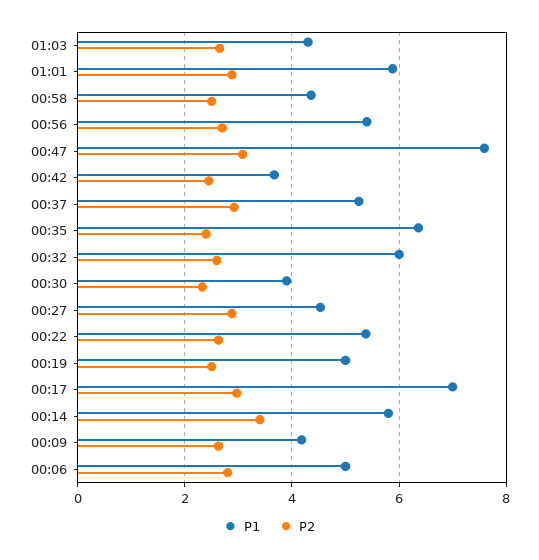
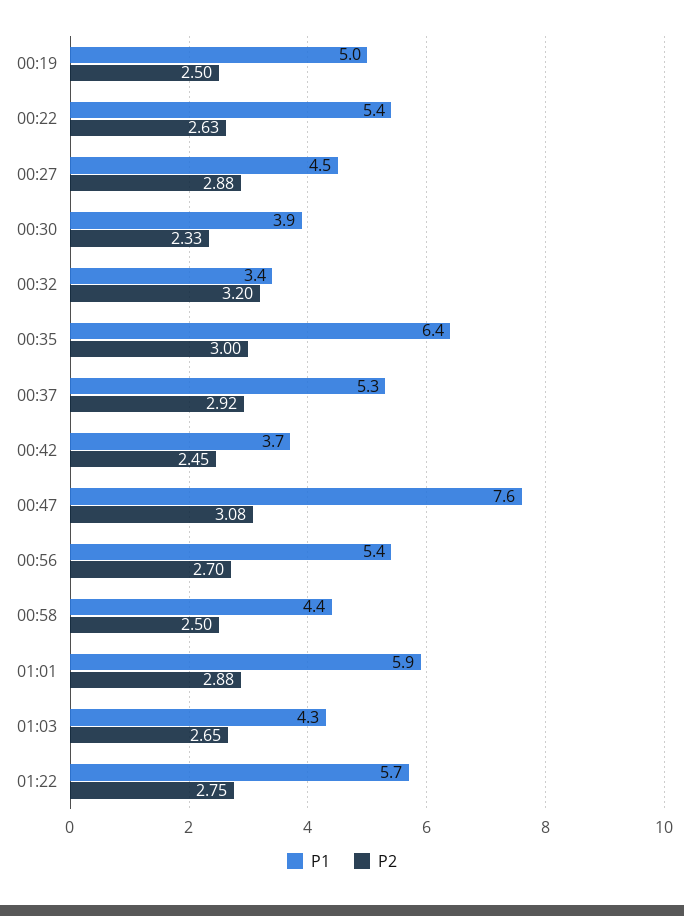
P2, 00:35: 2.4 -> 3
P1, 00:32: 6 -> 3.4
P2, 00:32: 2.6 -> 3.2
P1, 00:17: 7 -> none
P2, 00:17: 3 -> none
P1, 00:14: 5.8 -> none
P2, 00:14: 3.4 -> none
P1, 00:09: 4.2 -> none
P2, 00:09: 2.6 -> none
P1, 00:06: 5 -> none
P2, 00:06: 2.8 -> none
P1, 01:22: none -> 5.7
P2, 01:22: none -> 2.75

